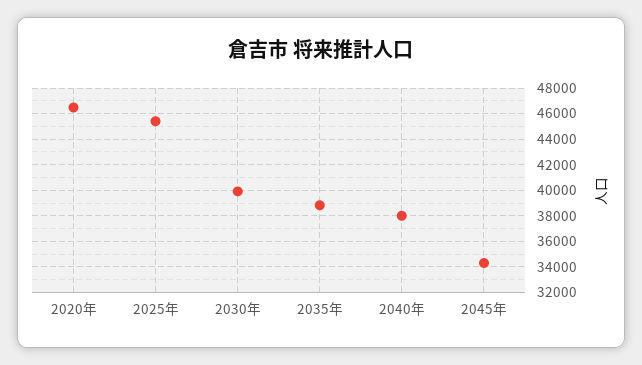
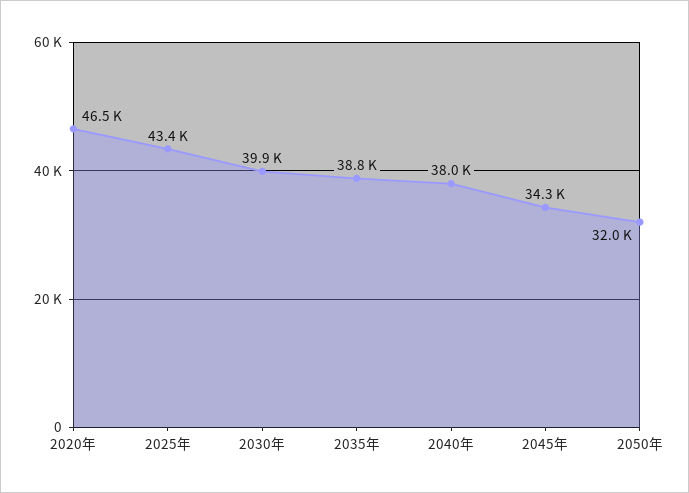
2025年: 45500 -> 43400
2050年: none -> 32000

